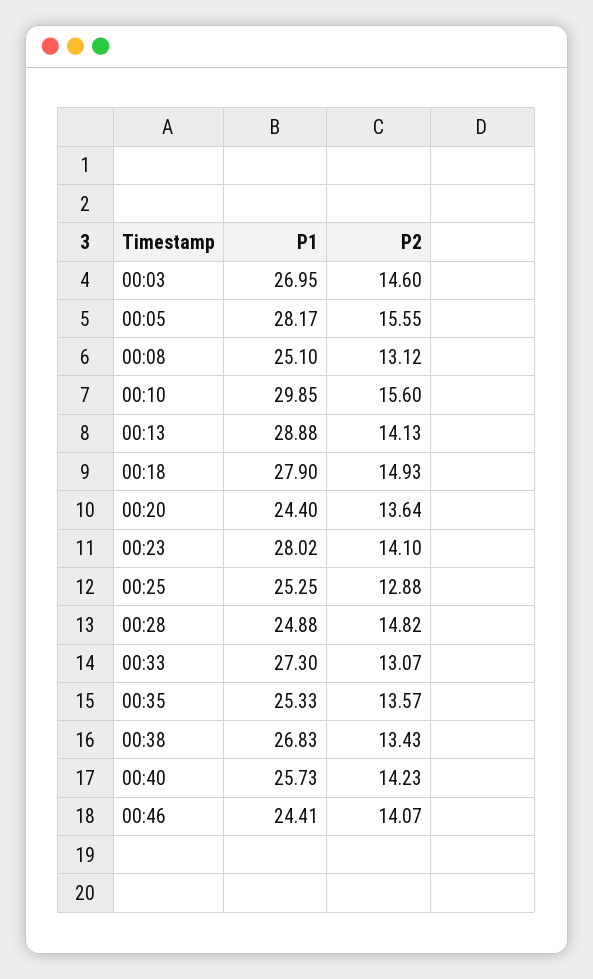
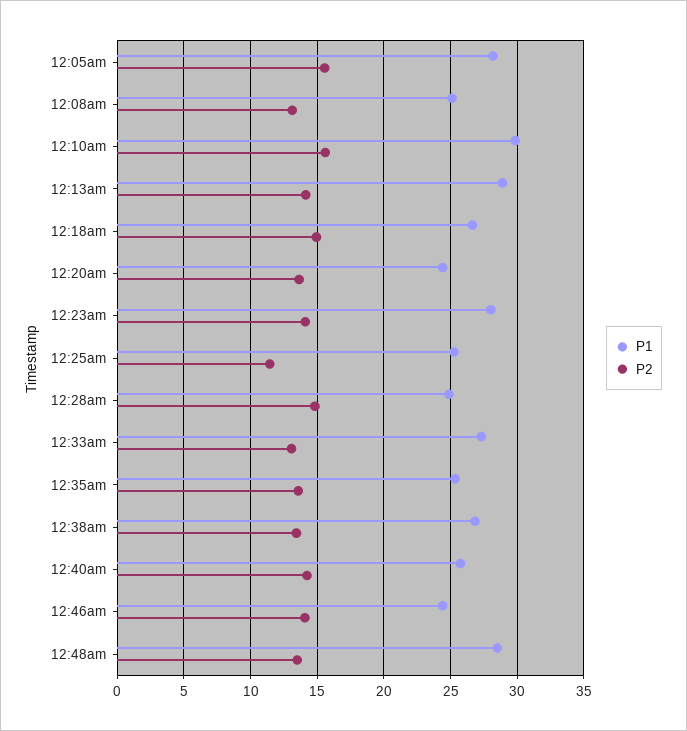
P1, 00:03: 26.95 -> none
P2, 00:03: 14.6 -> none
P1, 00:18: 27.9 -> 26.5
P2, 00:25: 12.88 -> 11.5
P1, 12:48am: none -> 28.5
P2, 12:48am: none -> 13.5

